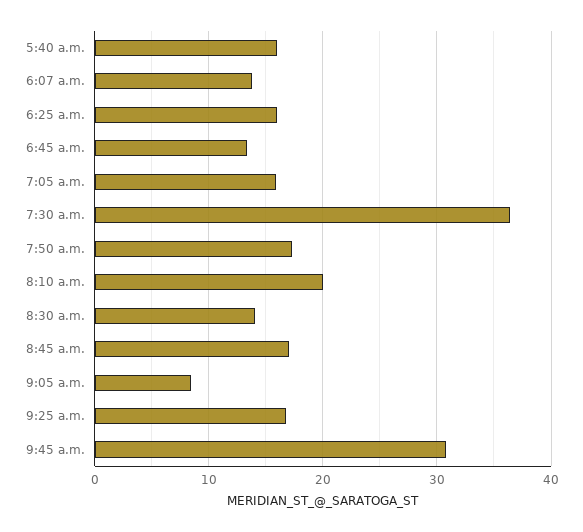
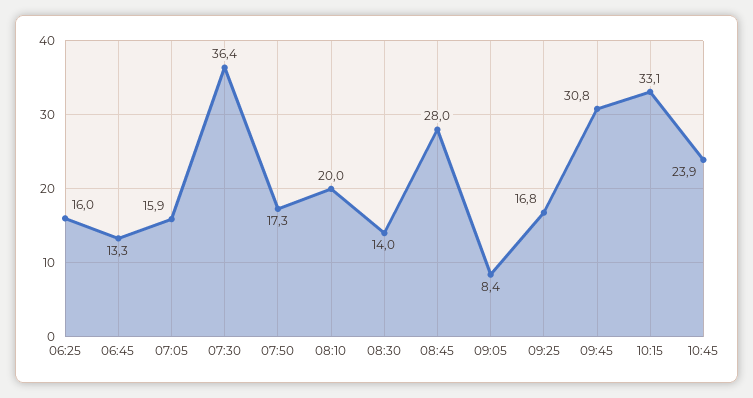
5:40 a.m.: 16 -> none
6:07 a.m.: 14 -> none
8:45 a.m.: 17 -> 28
10:15: none -> 33.1
10:45: none -> 23.9

